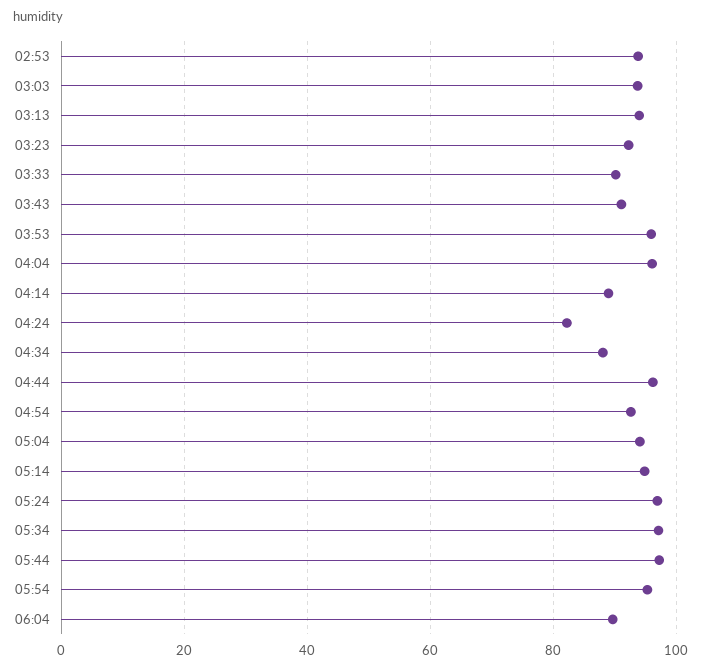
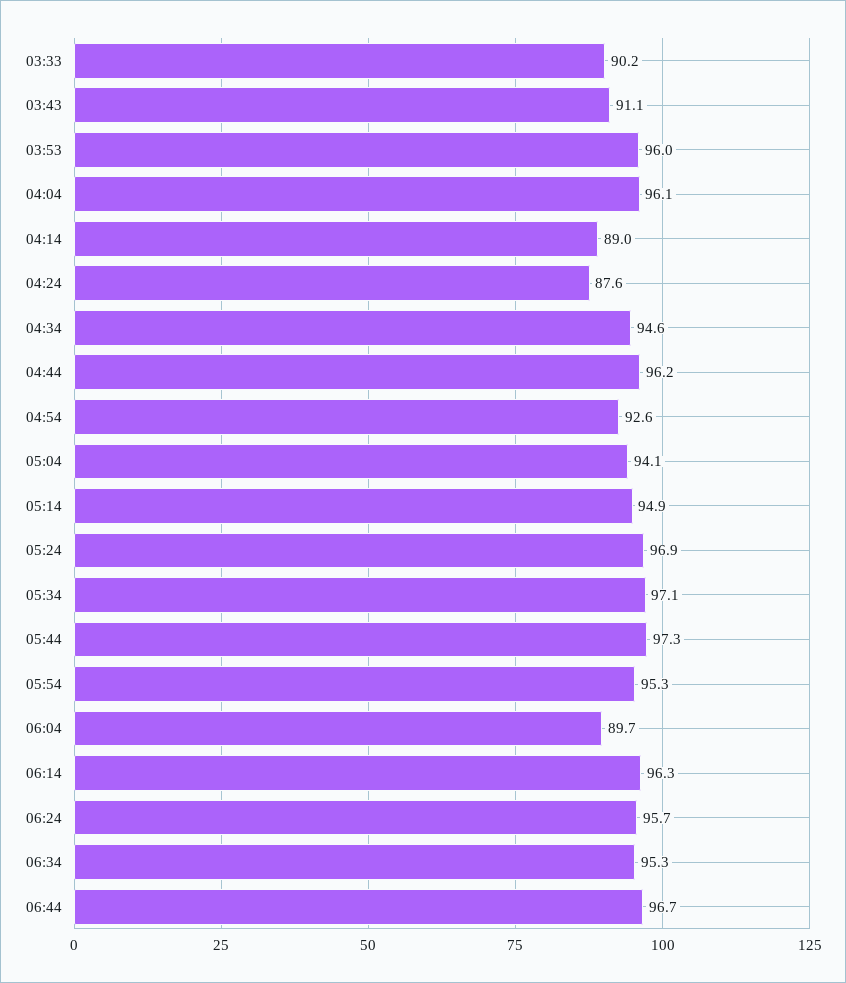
02:53: 94 -> none
03:03: 94 -> none
03:13: 94 -> none
03:23: 92 -> none
04:24: 82 -> 87.6
04:34: 88 -> 94.6
06:14: none -> 96.3
06:24: none -> 95.7
06:34: none -> 95.3
06:44: none -> 96.7

